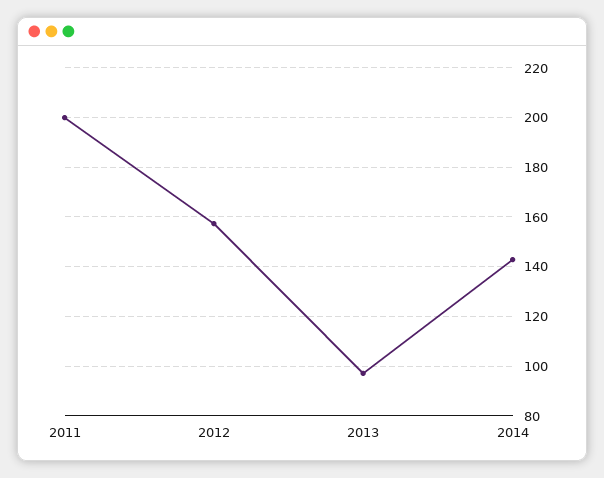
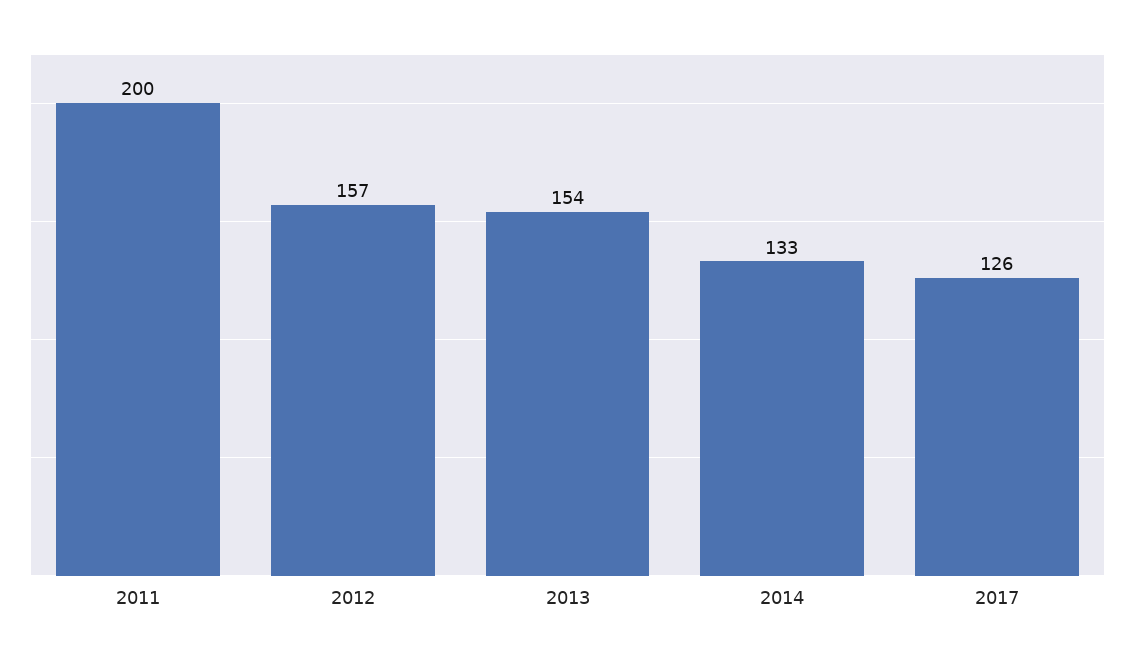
2013: 97.5 -> 154
2014: 142.5 -> 133
2017: none -> 126

